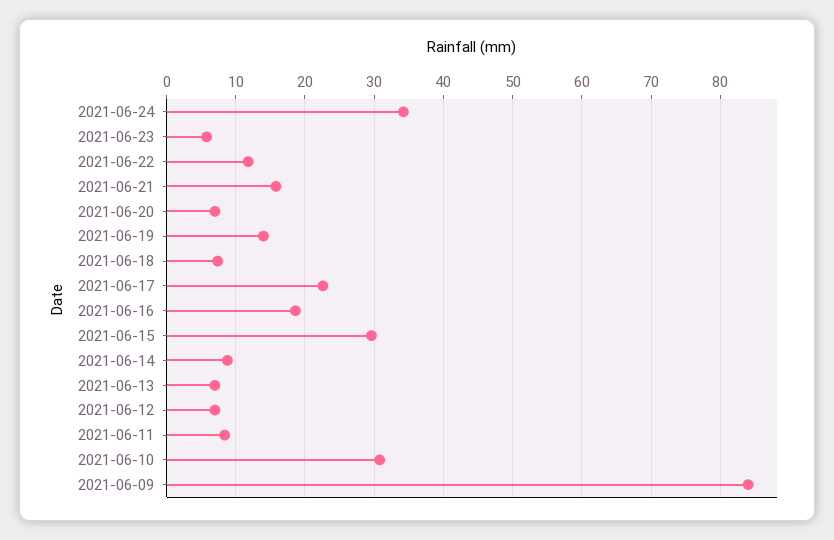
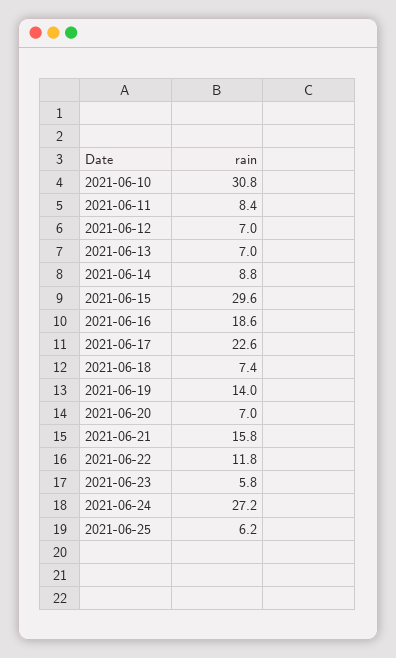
2021-06-24: 34 -> 27.2
2021-06-09: 84 -> none
2021-06-25: none -> 6.2

